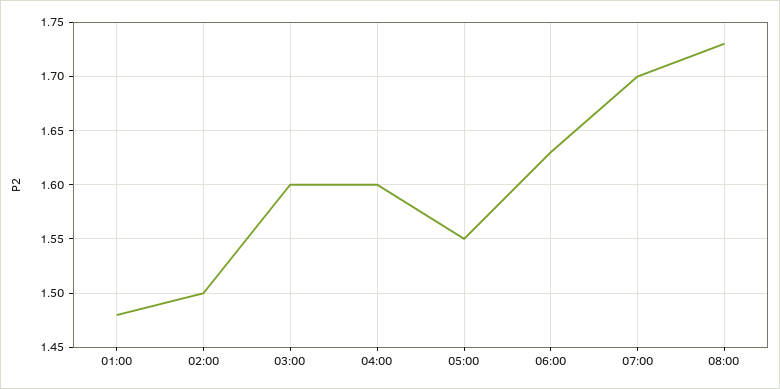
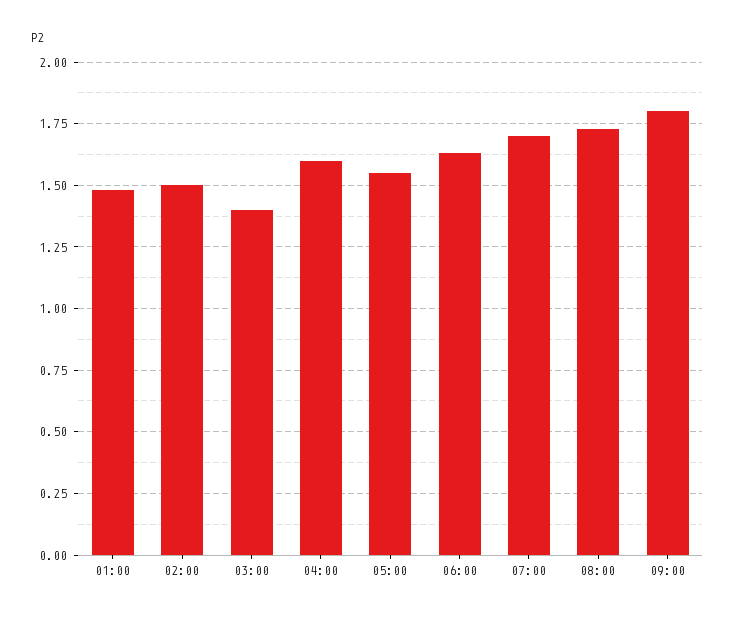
03:00: 1.6 -> 1.4
09:00: none -> 1.8

